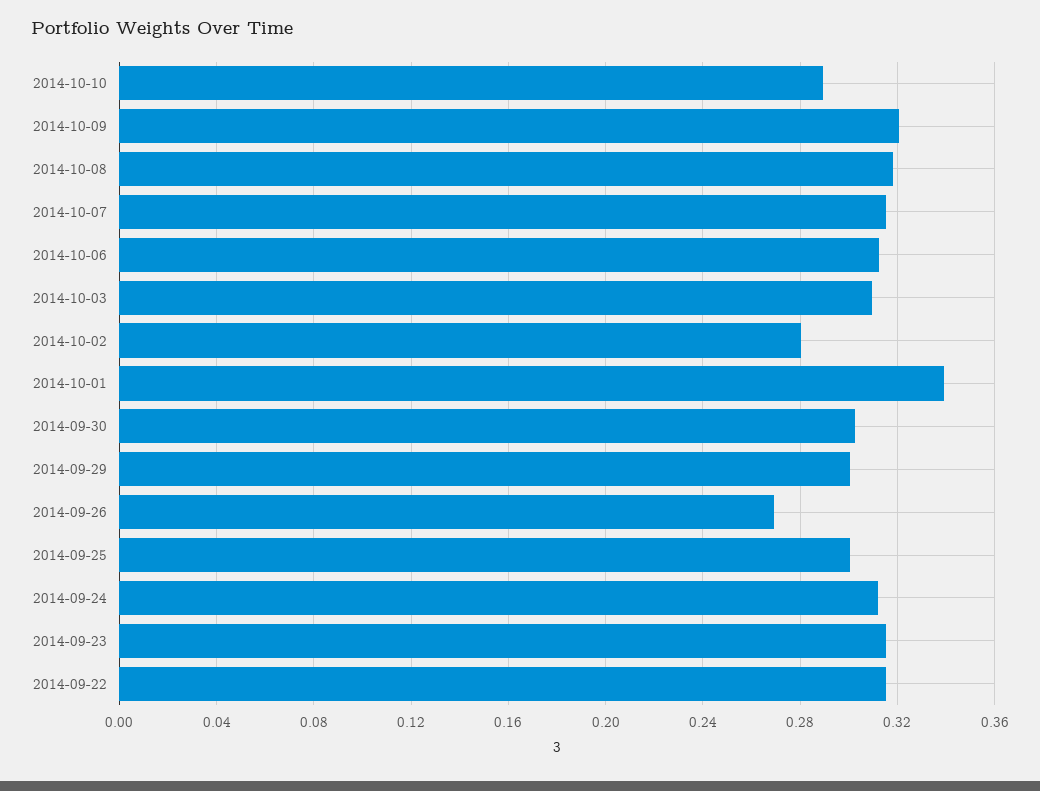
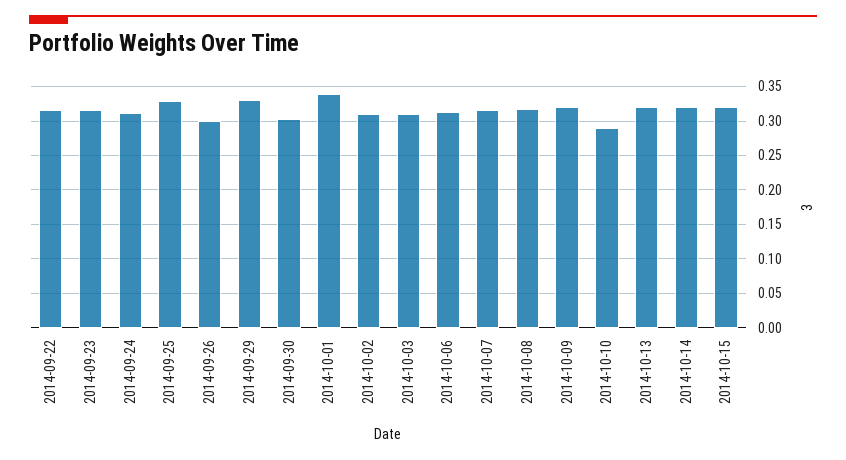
2014-10-02: 0.28 -> 0.31
2014-09-29: 0.3 -> 0.33
2014-09-26: 0.27 -> 0.3
2014-09-25: 0.3 -> 0.33
2014-10-13: none -> 0.32
2014-10-14: none -> 0.32
2014-10-15: none -> 0.32

